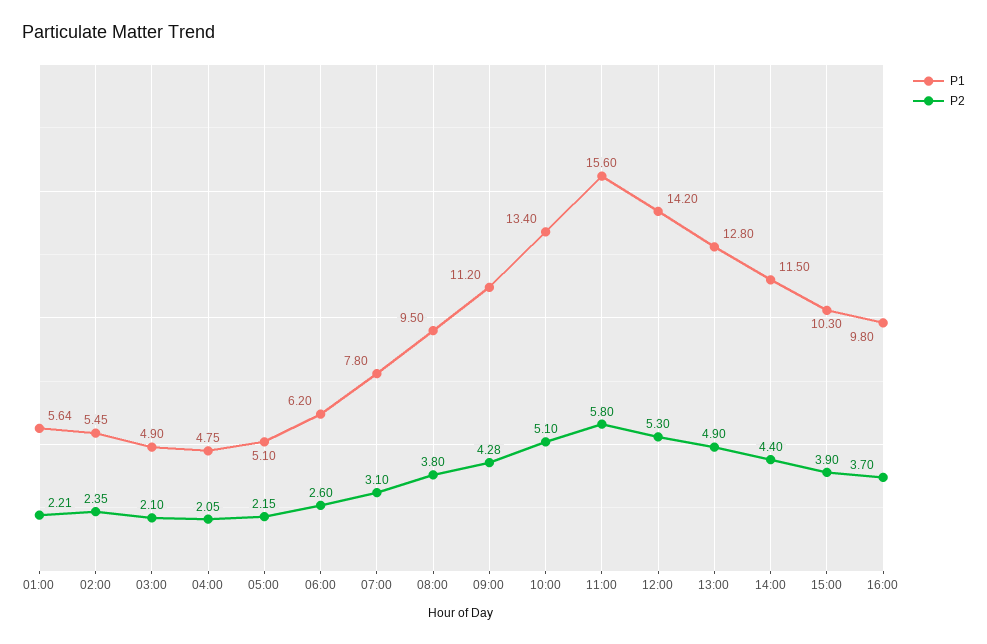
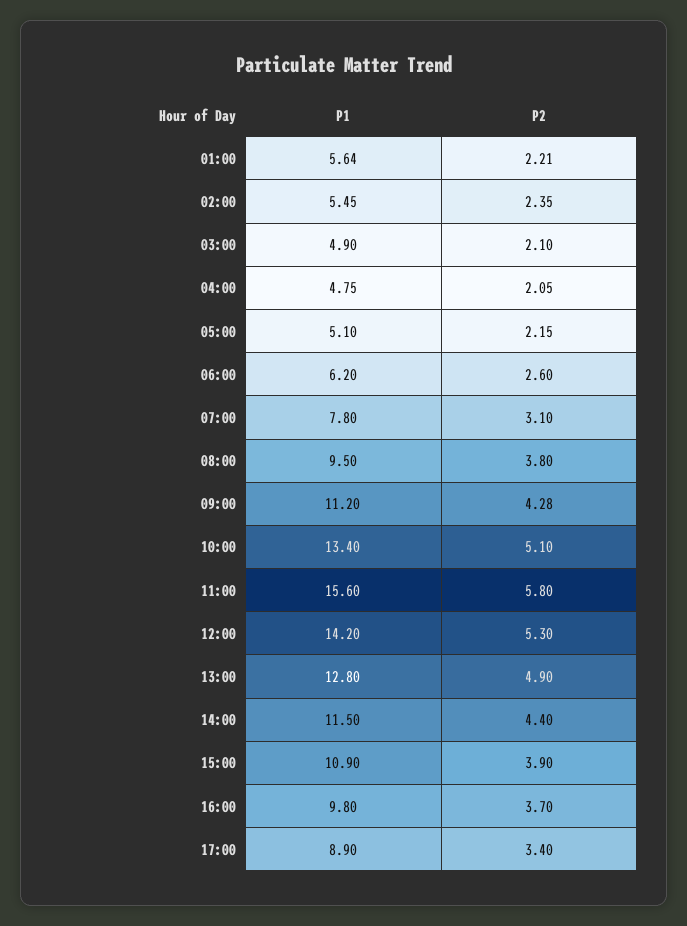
P1, 15:00: 10.3 -> 10.9
P1, 17:00: none -> 8.9
P2, 17:00: none -> 3.4

